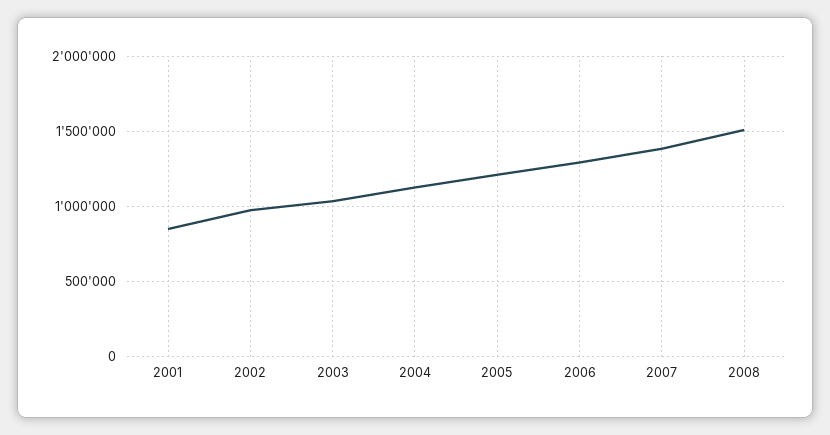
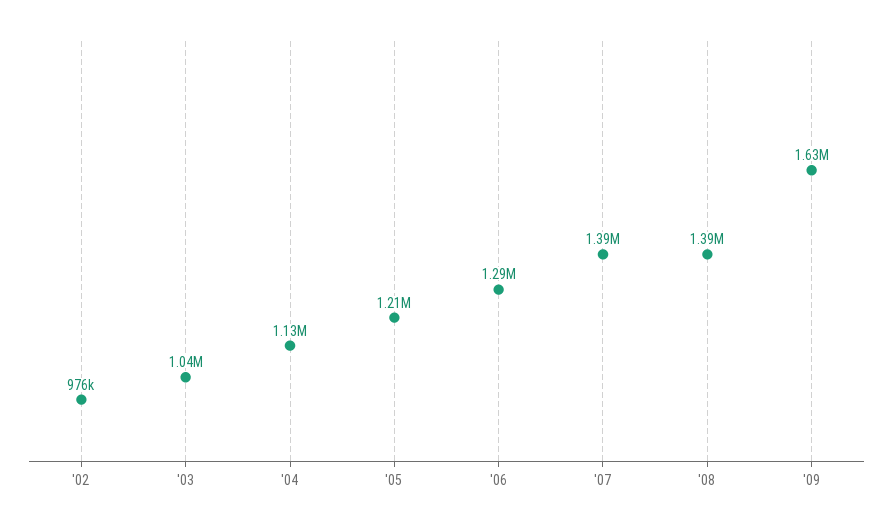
2001: 850000 -> none
2008: 1500000 -> 1390000
'09: none -> 1630000

